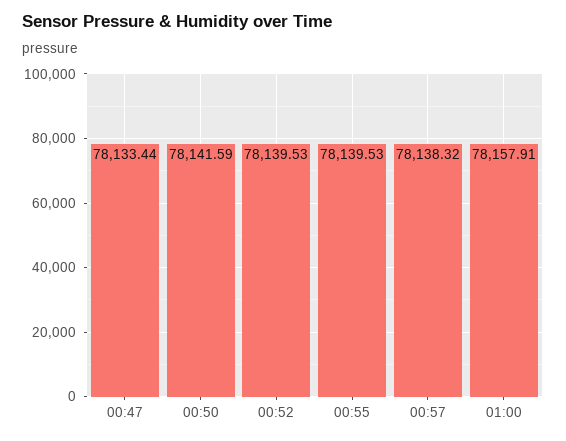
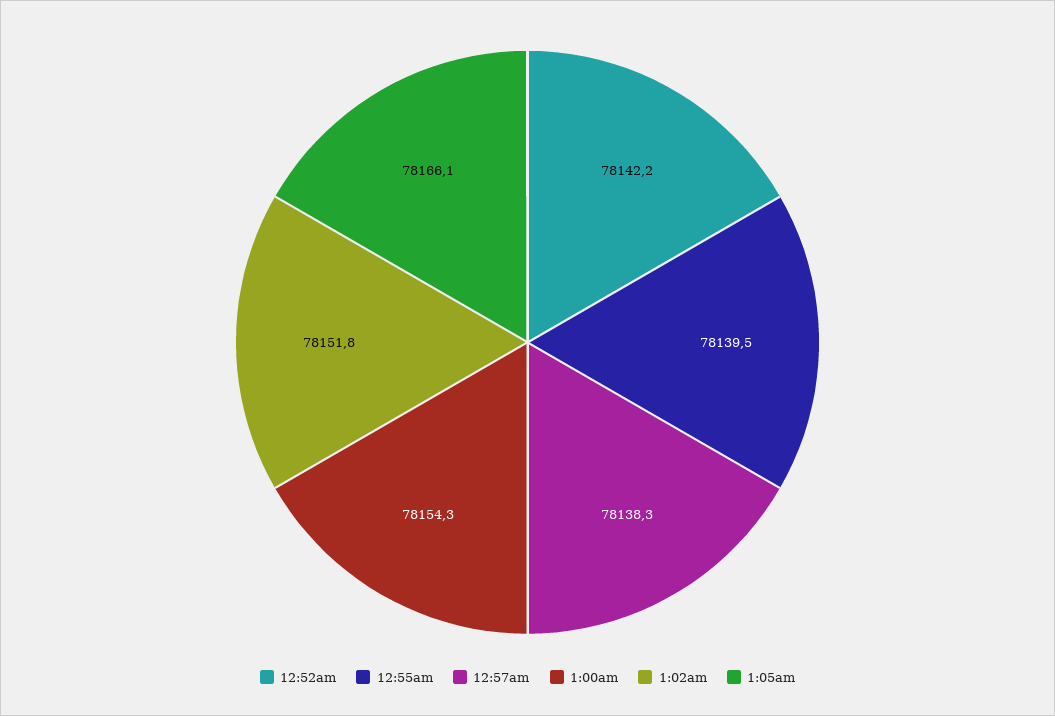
00:47: 78133.44 -> none
00:50: 78141.59 -> none
00:52: 78139.53 -> 78142.2
01:00: 78157.91 -> 78154.3
1:02am: none -> 78151.8
1:05am: none -> 78166.1

